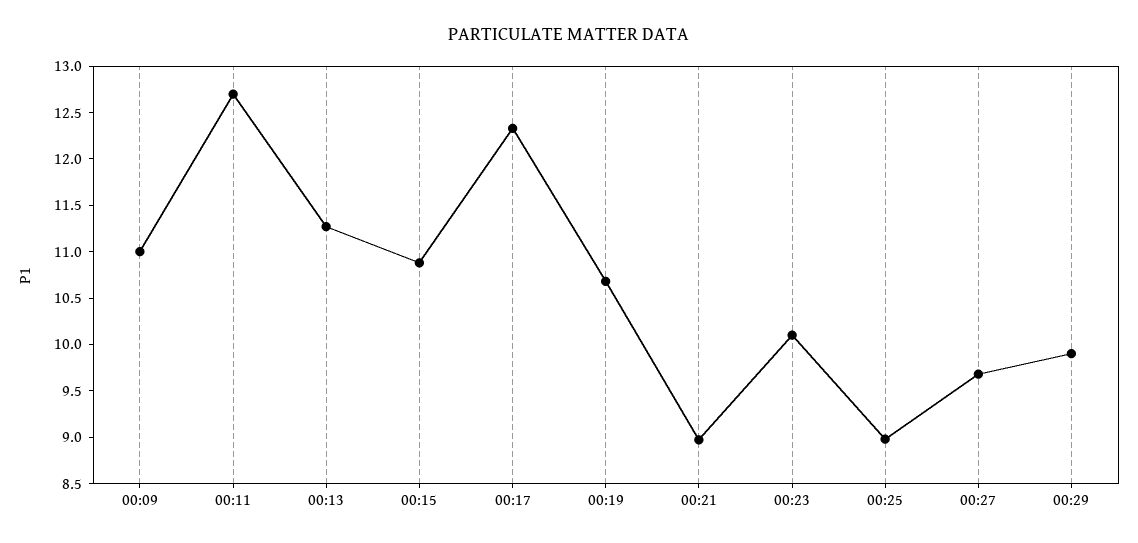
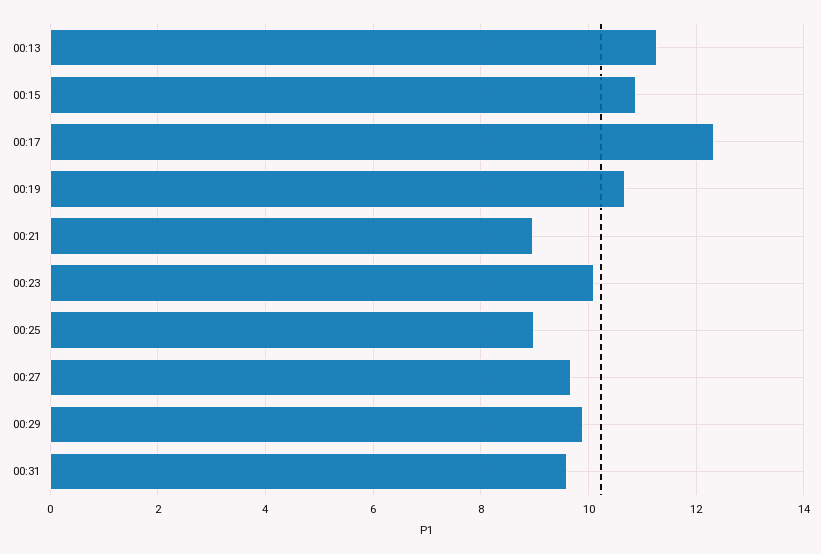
00:09: 11 -> none
00:11: 12.7 -> none
00:31: none -> 9.6

